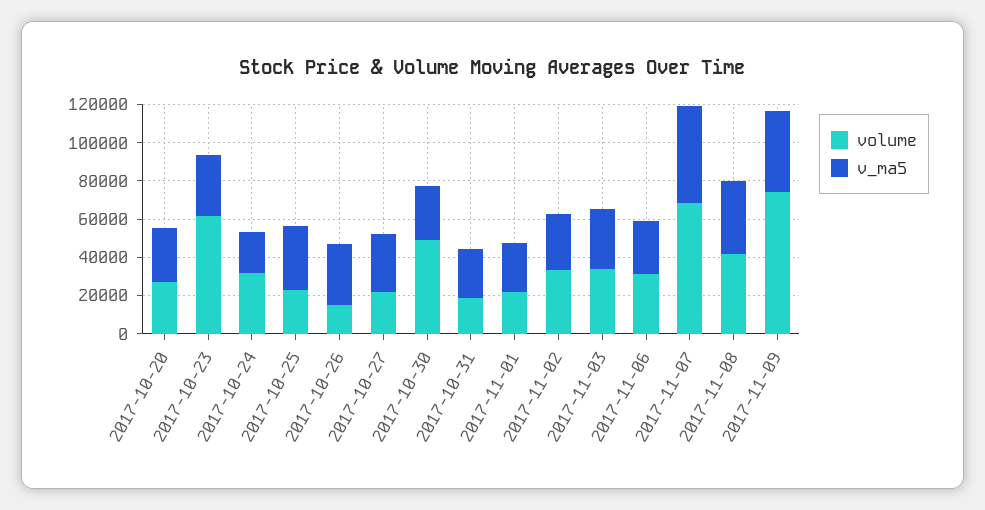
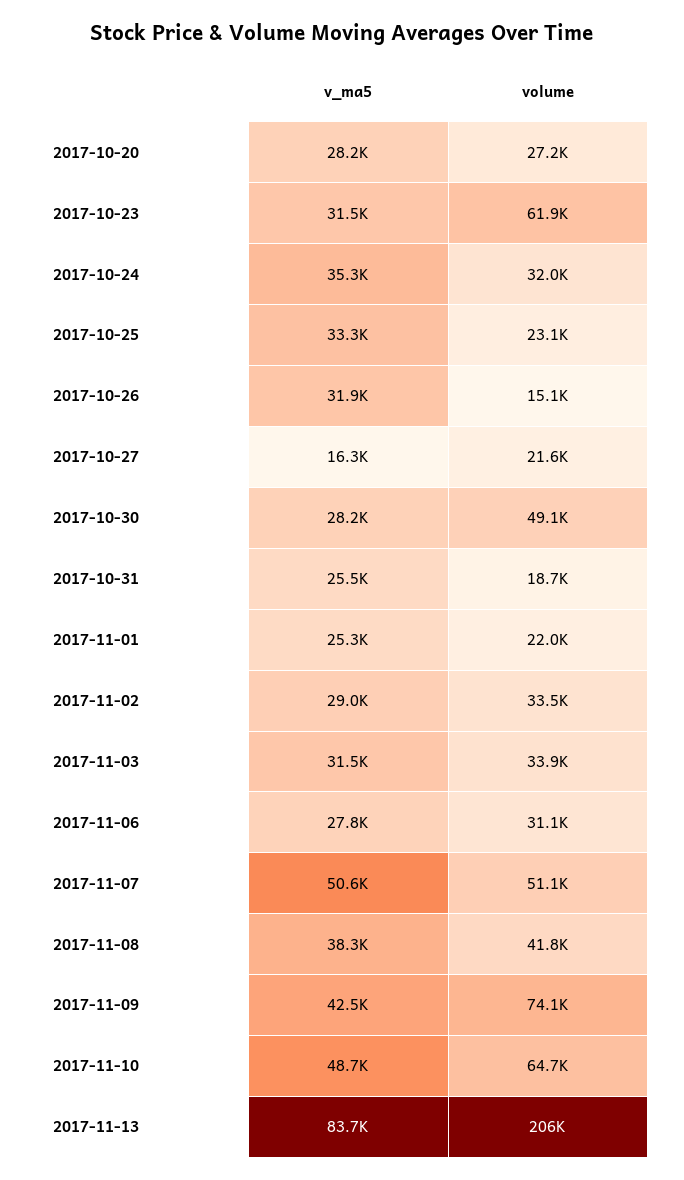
v_ma5, 2017-10-24: 20000 -> 35300
v_ma5, 2017-10-27: 30000 -> 16300
volume, 2017-11-07: 70000 -> 51100
v_ma5, 2017-11-10: none -> 48700
volume, 2017-11-10: none -> 64700
v_ma5, 2017-11-13: none -> 83700
volume, 2017-11-13: none -> 206000

